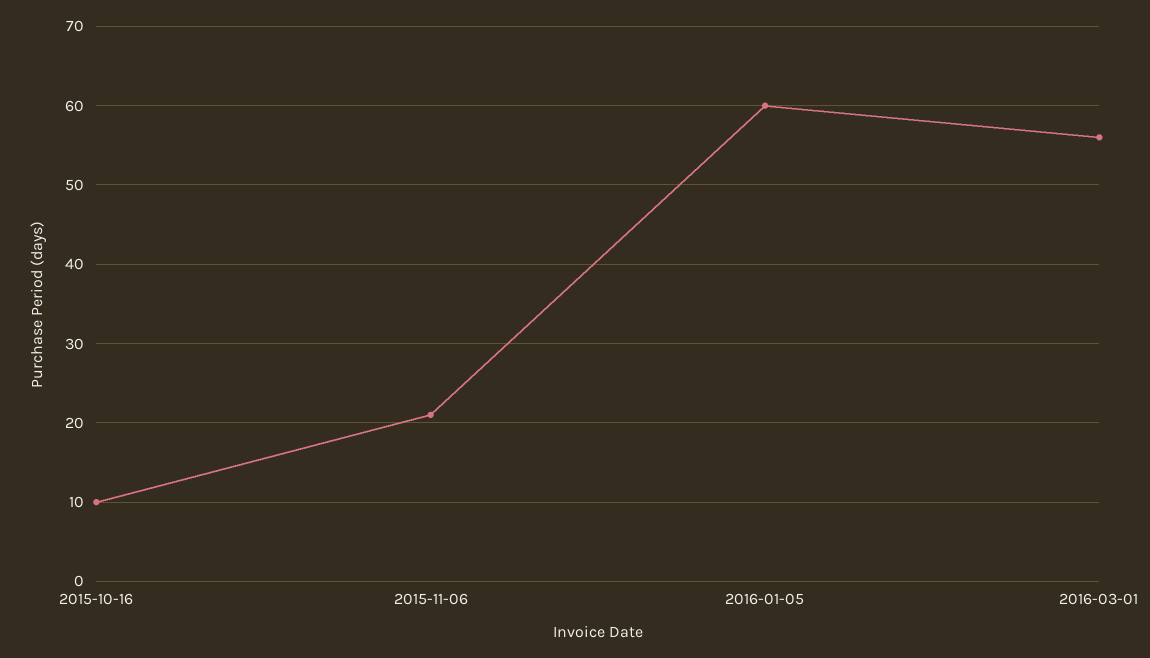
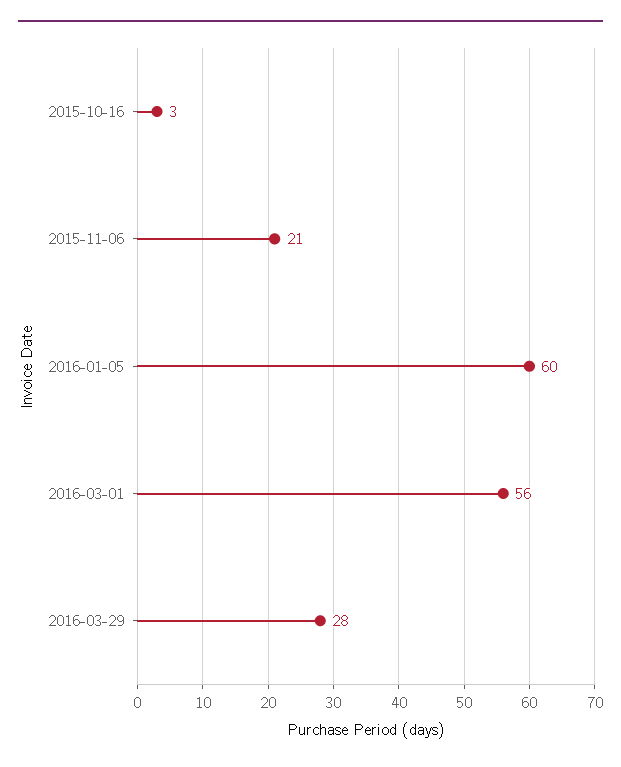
2015-10-16: 10 -> 3
2016-03-29: none -> 28

